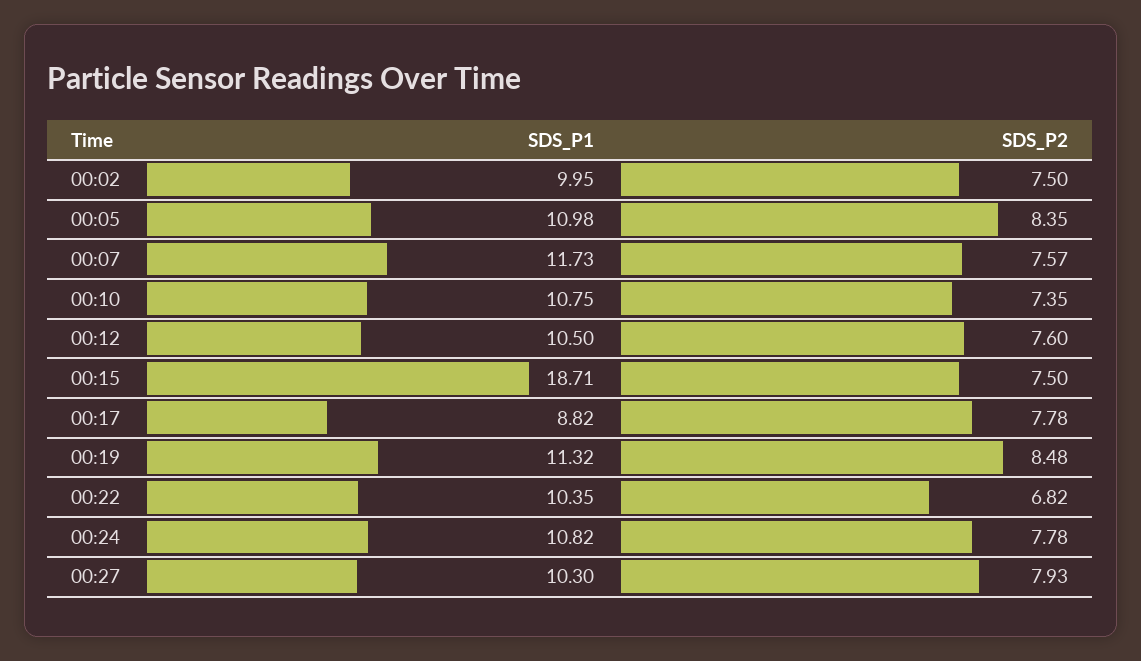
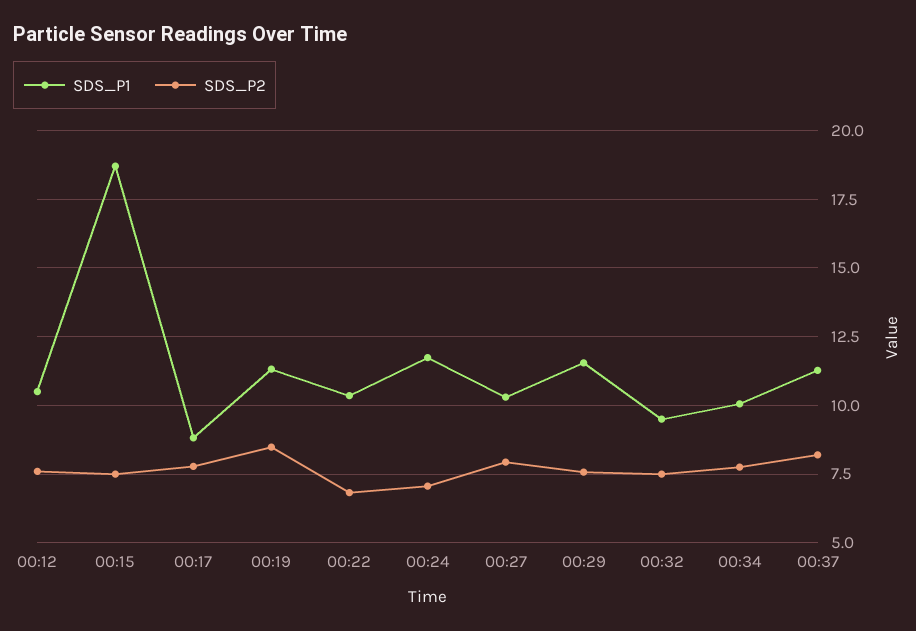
SDS_P1, 00:02: 9.95 -> none
SDS_P2, 00:02: 7.5 -> none
SDS_P1, 00:05: 10.98 -> none
SDS_P2, 00:05: 8.35 -> none
SDS_P1, 00:07: 11.73 -> none
SDS_P2, 00:07: 7.57 -> none
SDS_P1, 00:10: 10.75 -> none
SDS_P2, 00:10: 7.35 -> none
SDS_P1, 00:24: 10.82 -> 11.75
SDS_P2, 00:24: 7.78 -> 7
SDS_P1, 00:29: none -> 11.5
SDS_P2, 00:29: none -> 7.5
SDS_P1, 00:32: none -> 9.5
SDS_P2, 00:32: none -> 7.5
SDS_P1, 00:34: none -> 10
SDS_P2, 00:34: none -> 7.75
SDS_P1, 00:37: none -> 11.25
SDS_P2, 00:37: none -> 8.25

